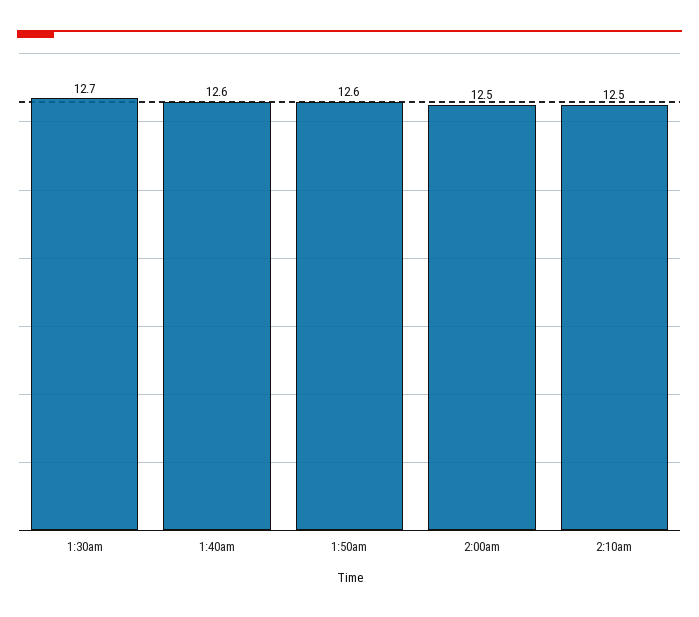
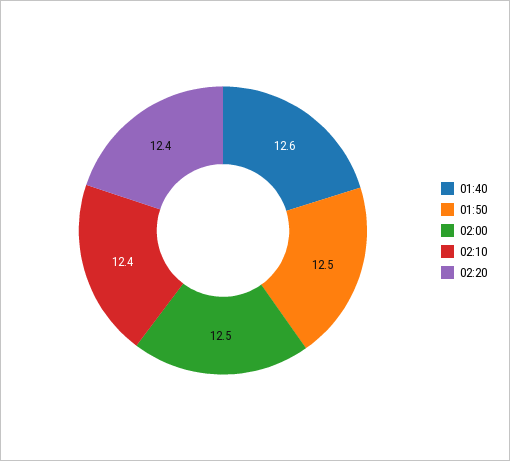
1:30am: 12.7 -> none
1:50am: 12.6 -> 12.5
2:10am: 12.5 -> 12.4
02:20: none -> 12.4

